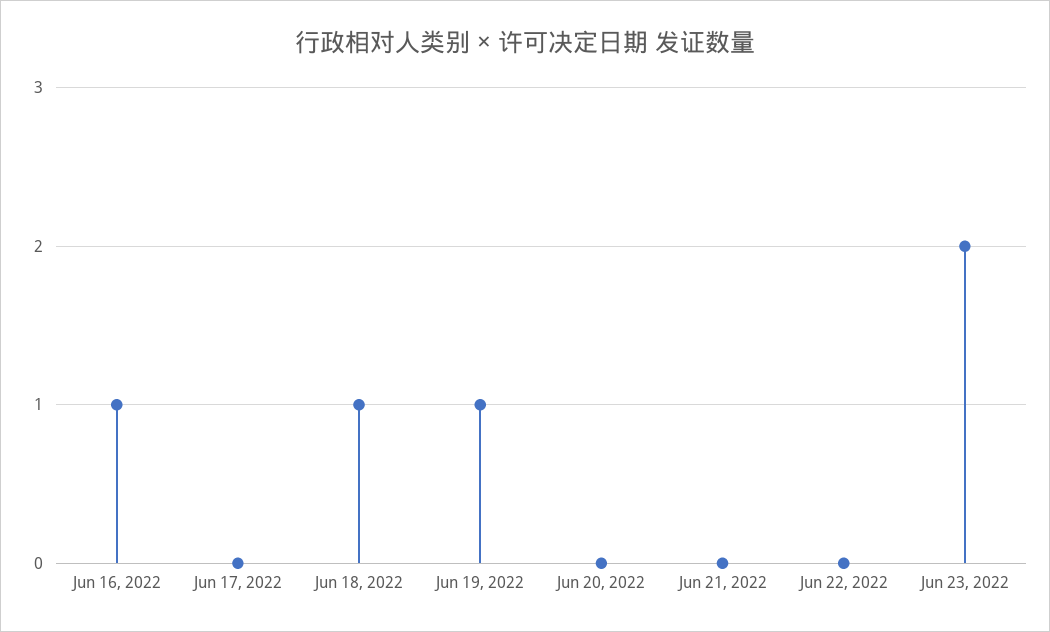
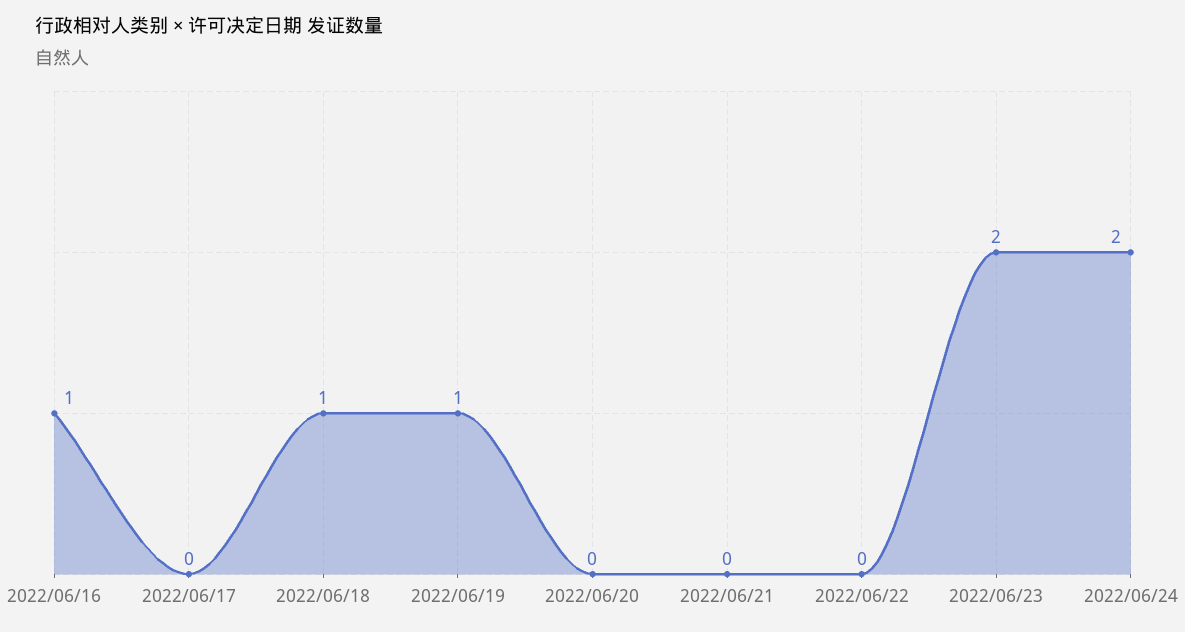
2022/06/24: none -> 2

